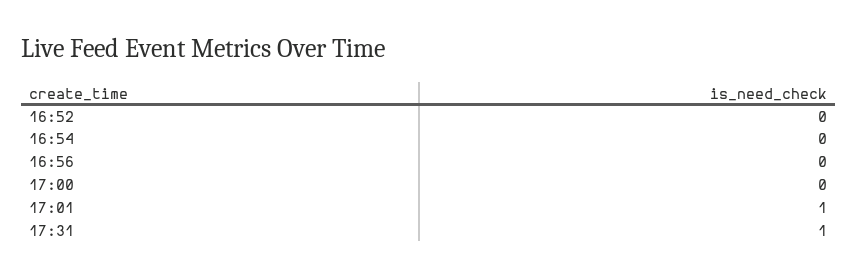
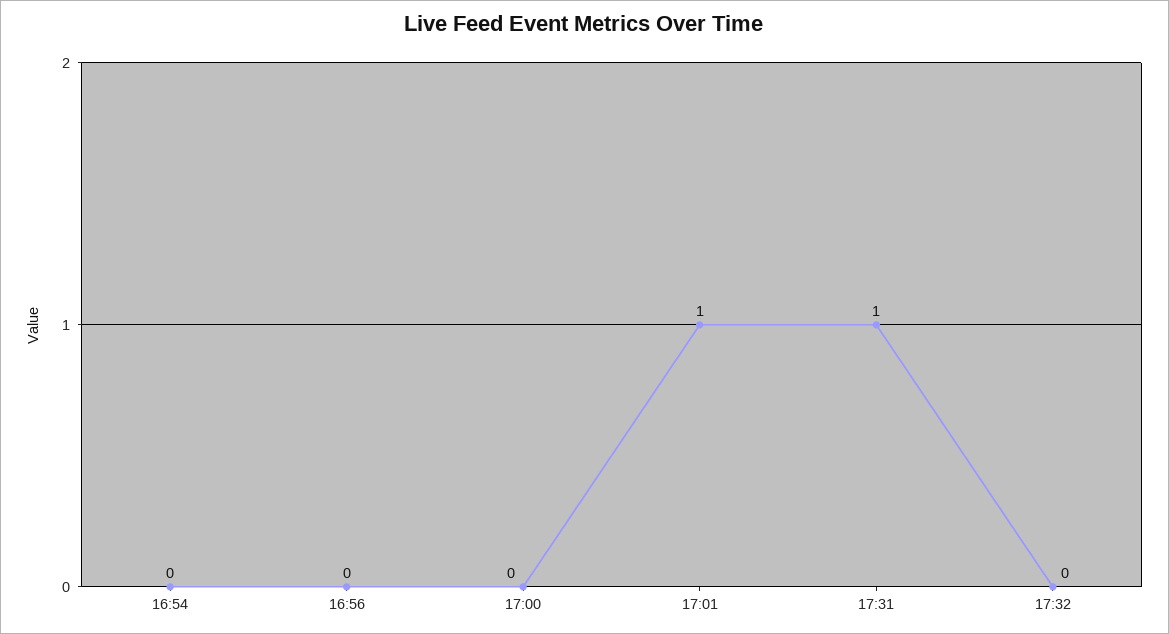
16:52: 0 -> none
17:32: none -> 0

